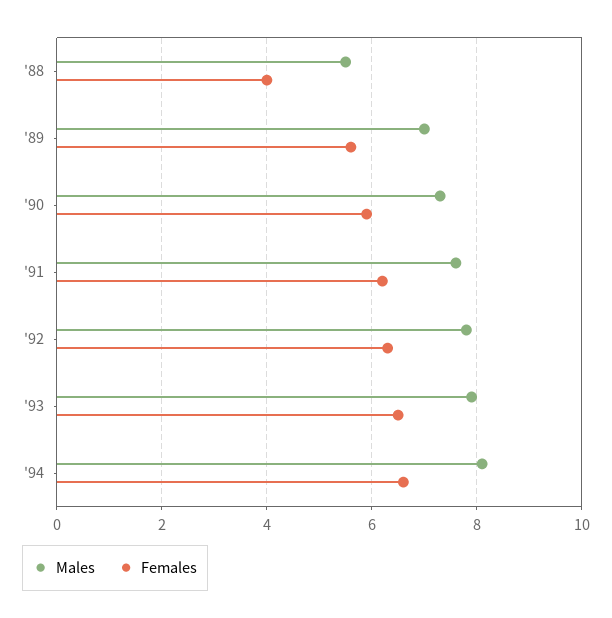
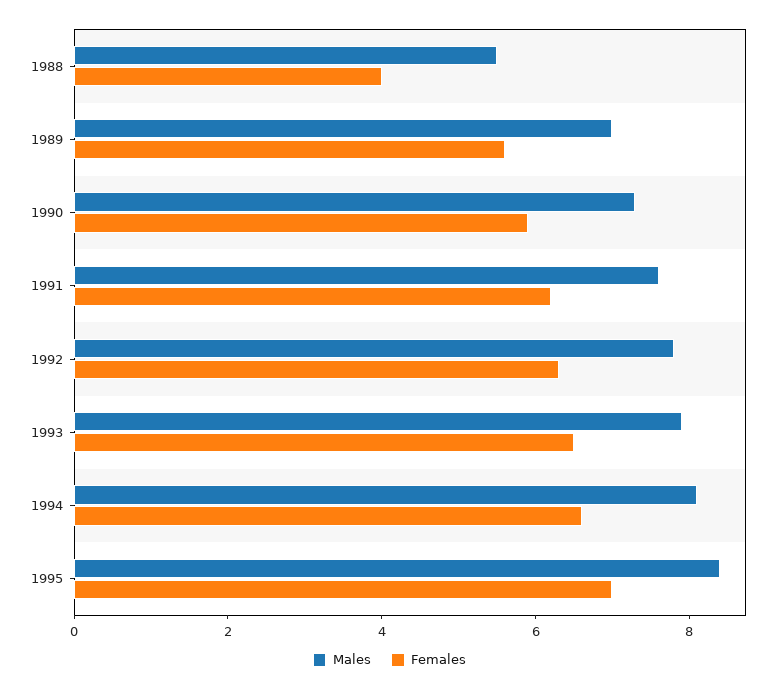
Males, 1995: none -> 8.5
Females, 1995: none -> 7

